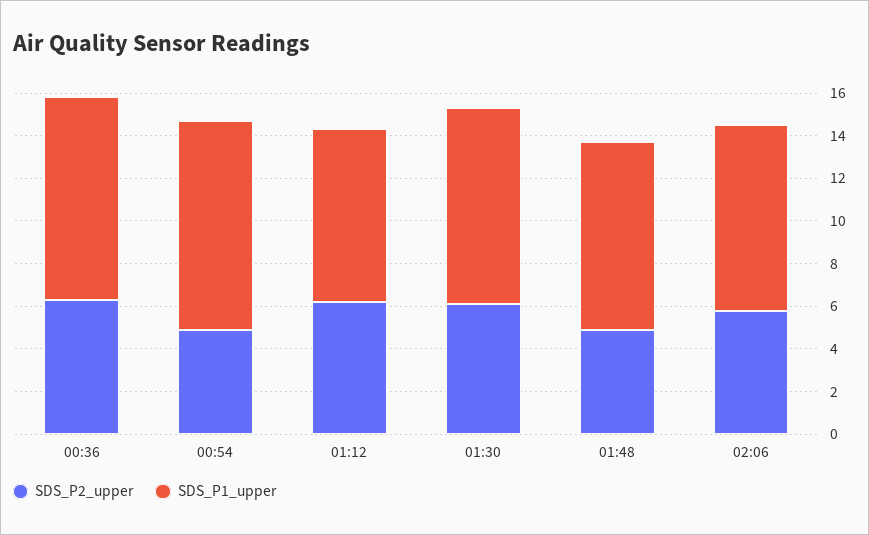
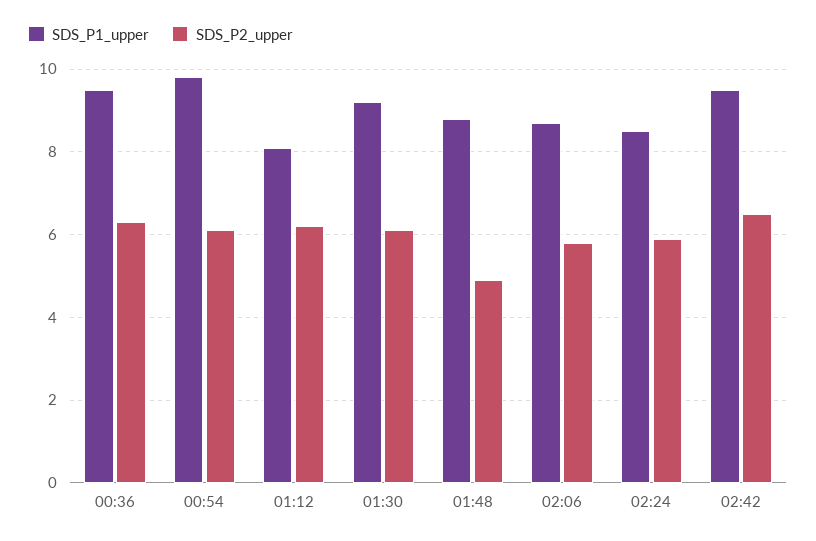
SDS_P2_upper, 00:54: 5 -> 6
SDS_P1_upper, 02:24: none -> 8.5
SDS_P2_upper, 02:24: none -> 6
SDS_P1_upper, 02:42: none -> 9.5
SDS_P2_upper, 02:42: none -> 6.5

